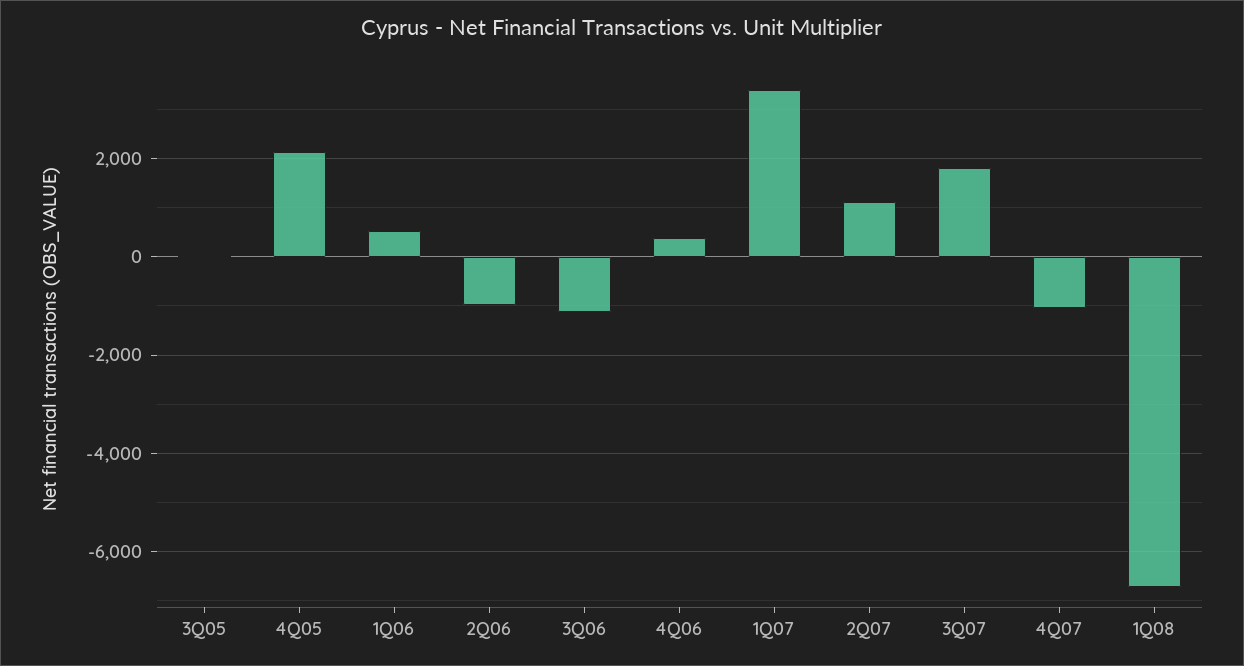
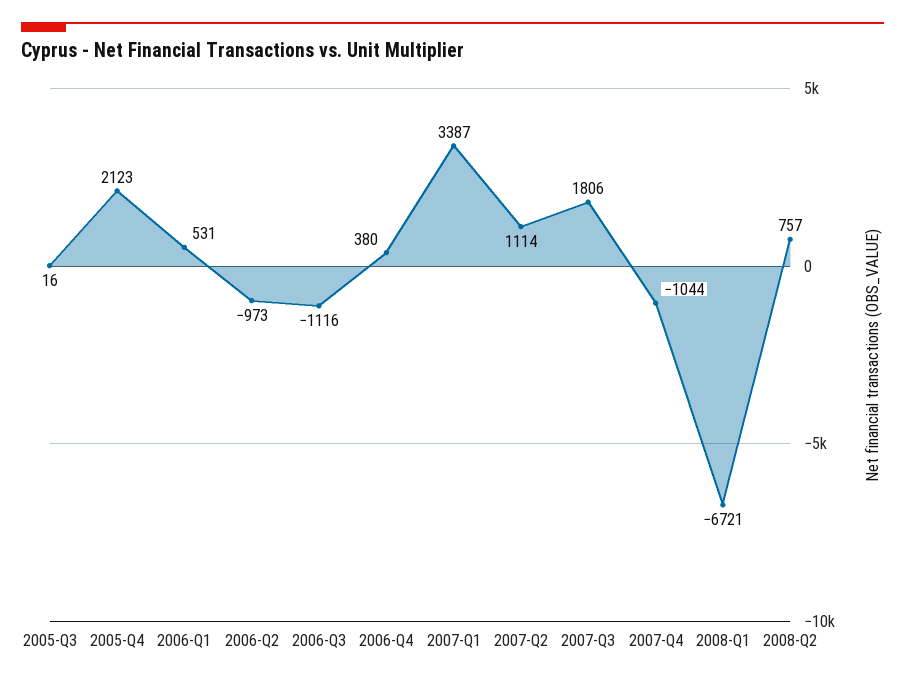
2008-Q2: none -> 757

